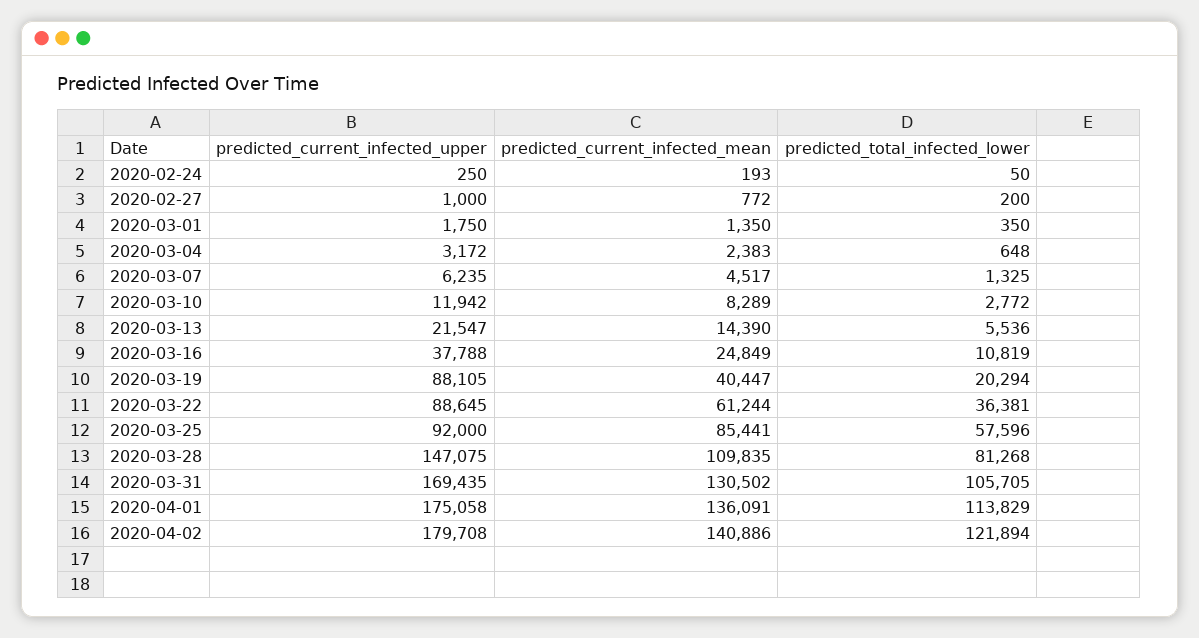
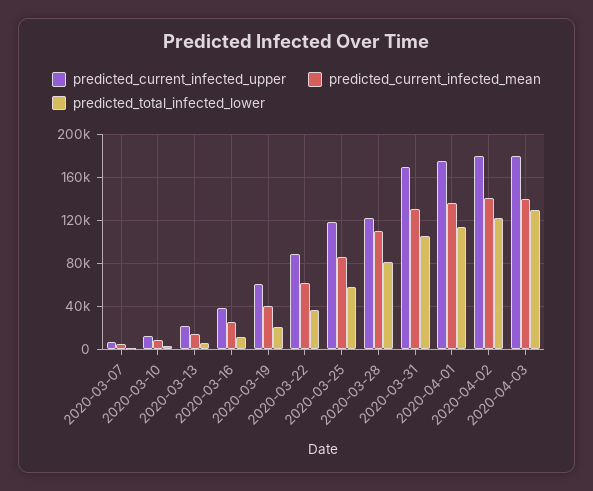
predicted_current_infected_upper, 2020-02-24: 250 -> none
predicted_current_infected_mean, 2020-02-24: 193 -> none
predicted_total_infected_lower, 2020-02-24: 50 -> none
predicted_current_infected_upper, 2020-02-27: 1000 -> none
predicted_current_infected_mean, 2020-02-27: 772 -> none
predicted_total_infected_lower, 2020-02-27: 200 -> none
predicted_current_infected_upper, 2020-03-01: 1750 -> none
predicted_current_infected_mean, 2020-03-01: 1350 -> none
predicted_total_infected_lower, 2020-03-01: 350 -> none
predicted_current_infected_upper, 2020-03-04: 3172 -> none
predicted_current_infected_mean, 2020-03-04: 2383 -> none
predicted_total_infected_lower, 2020-03-04: 648 -> none
predicted_current_infected_upper, 2020-03-19: 88105 -> 60000
predicted_current_infected_upper, 2020-03-25: 92000 -> 120000
predicted_current_infected_upper, 2020-03-28: 147075 -> 120000
predicted_current_infected_upper, 2020-04-03: none -> 180000
predicted_current_infected_mean, 2020-04-03: none -> 140000
predicted_total_infected_lower, 2020-04-03: none -> 130000

